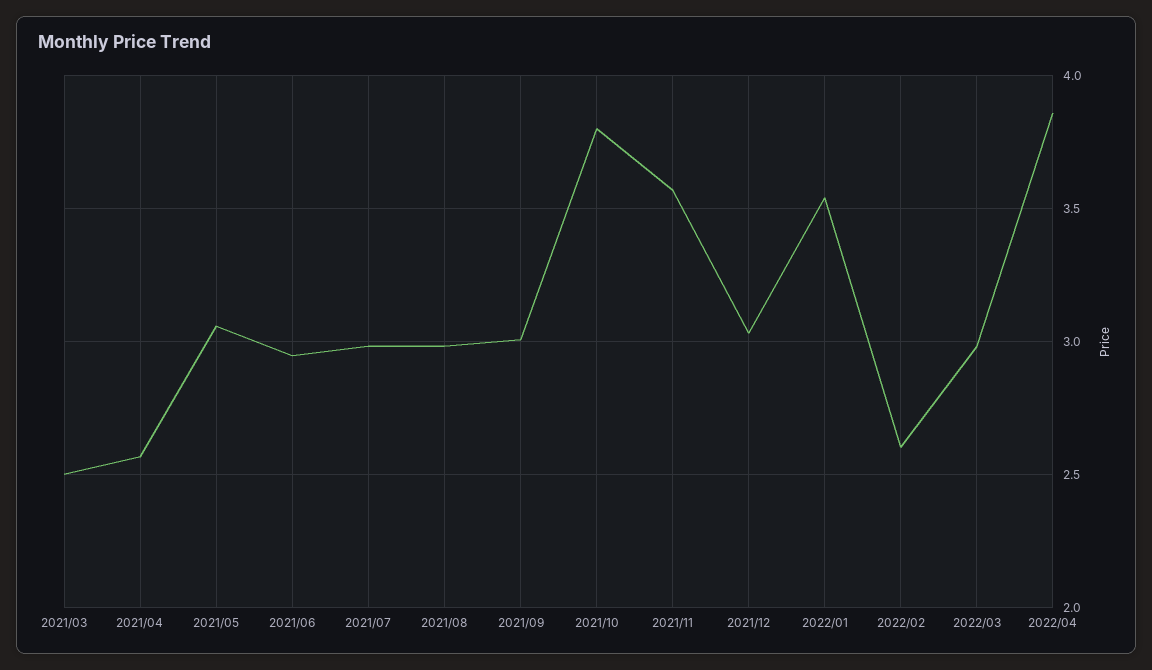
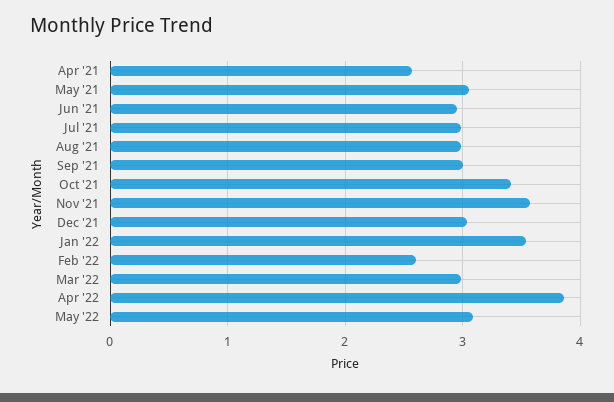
2021/03: 2.5 -> none
2021/10: 3.8 -> 3.4
May '22: none -> 3.1

